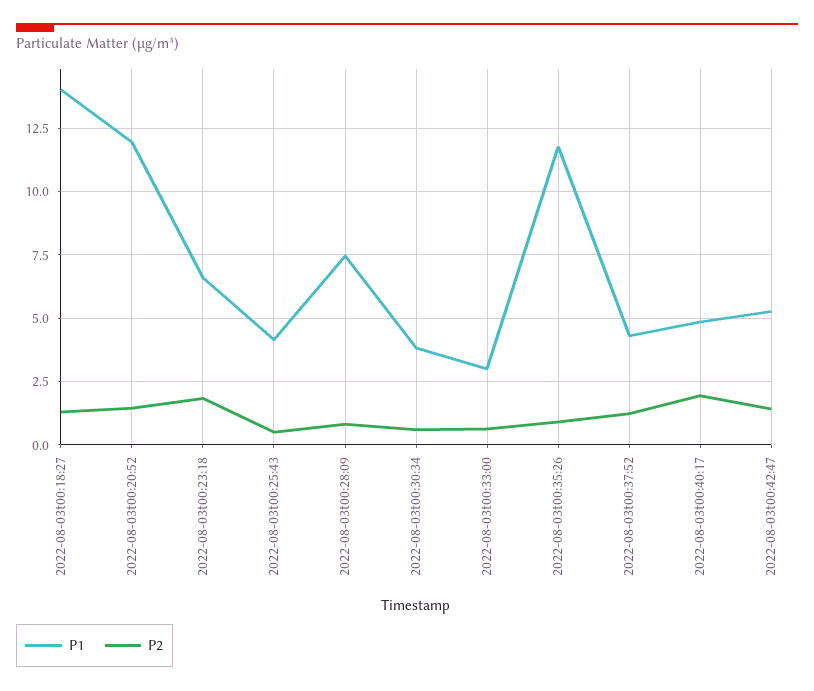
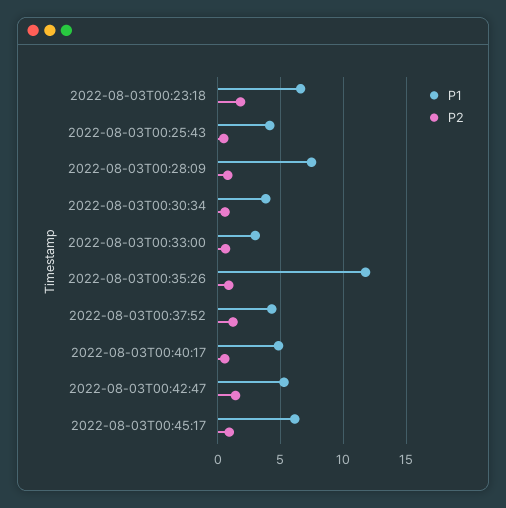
P1, 2022-08-03t00:18:27: 14 -> none
P2, 2022-08-03t00:18:27: 1.25 -> none
P1, 2022-08-03t00:20:52: 12 -> none
P2, 2022-08-03t00:20:52: 1.5 -> none
P2, 2022-08-03t00:40:17: 2 -> 0.5
P1, 2022-08-03T00:45:17: none -> 6
P2, 2022-08-03T00:45:17: none -> 1

